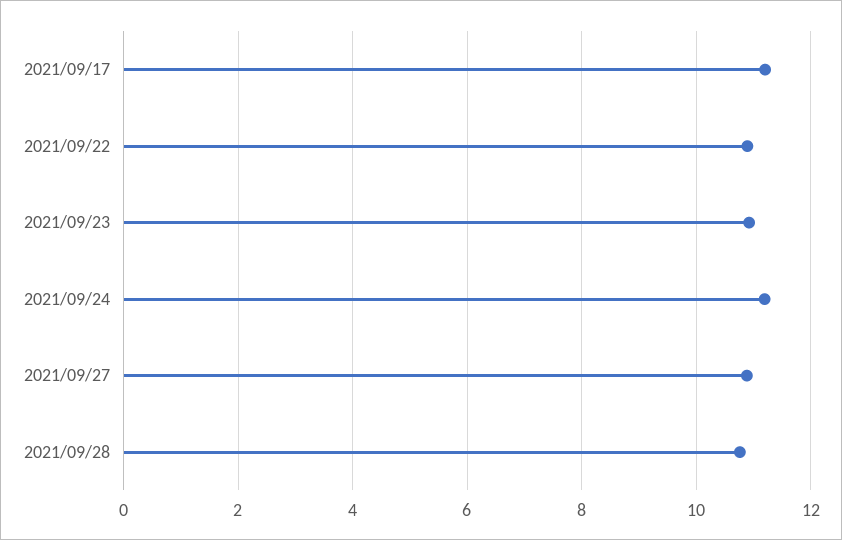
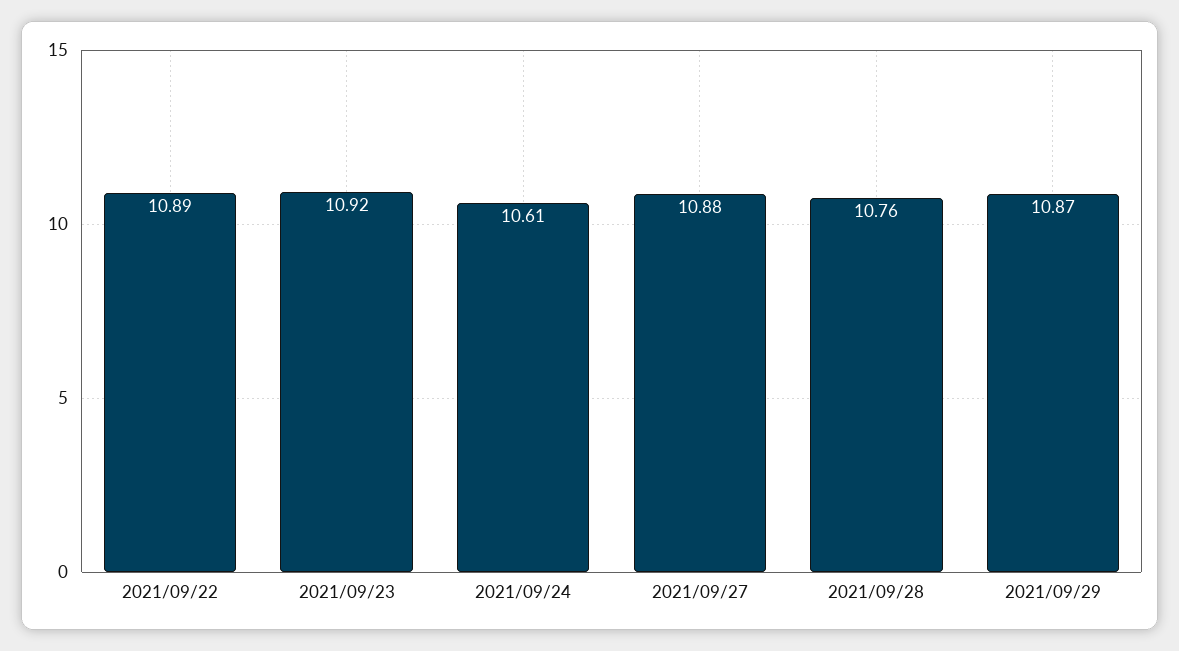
2021/09/17: 11.2 -> none
2021/09/24: 11.2 -> 10.61
2021/09/29: none -> 10.87

